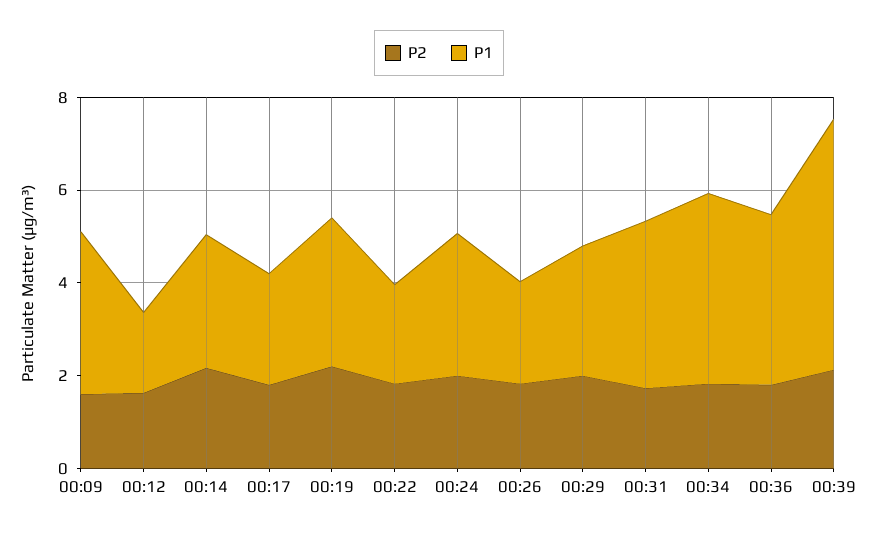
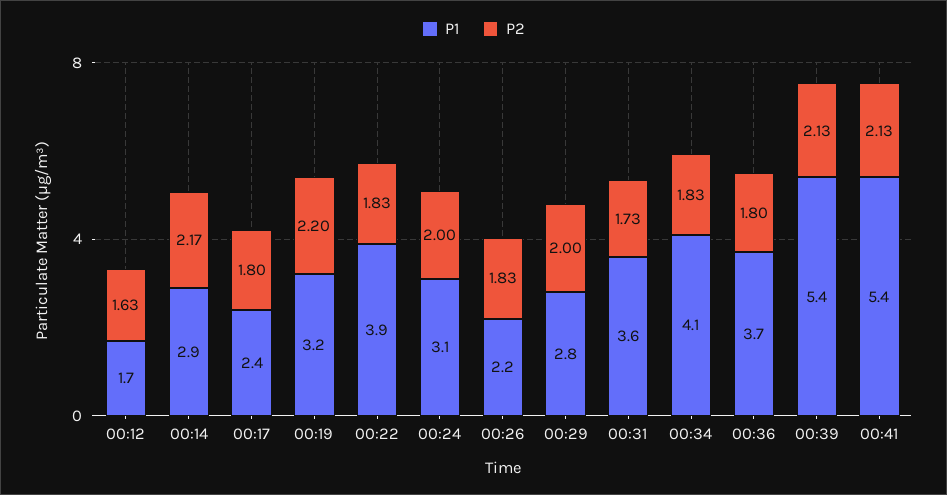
P2, 00:09: 1.5 -> none
P1, 00:09: 3.5 -> none
P1, 00:22: 2 -> 3.9
P1, 00:41: none -> 5.4
P2, 00:41: none -> 2.13

